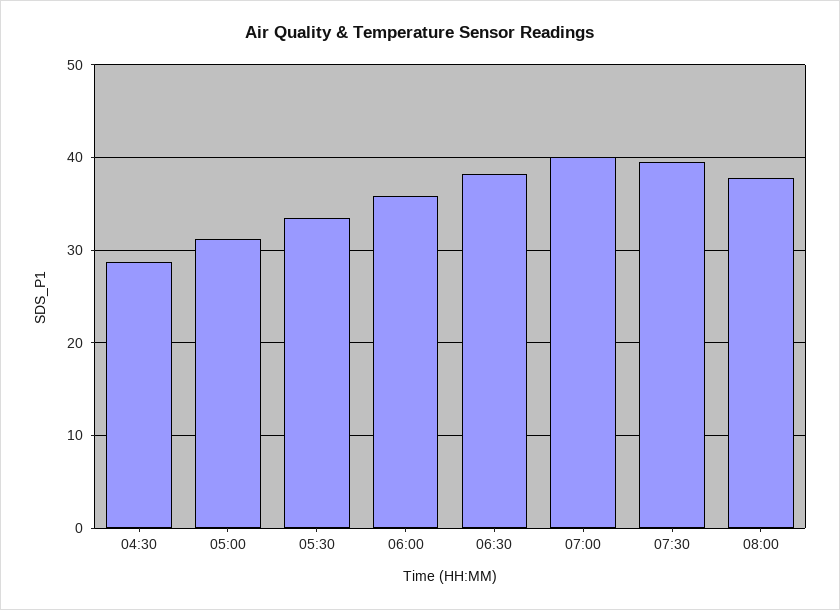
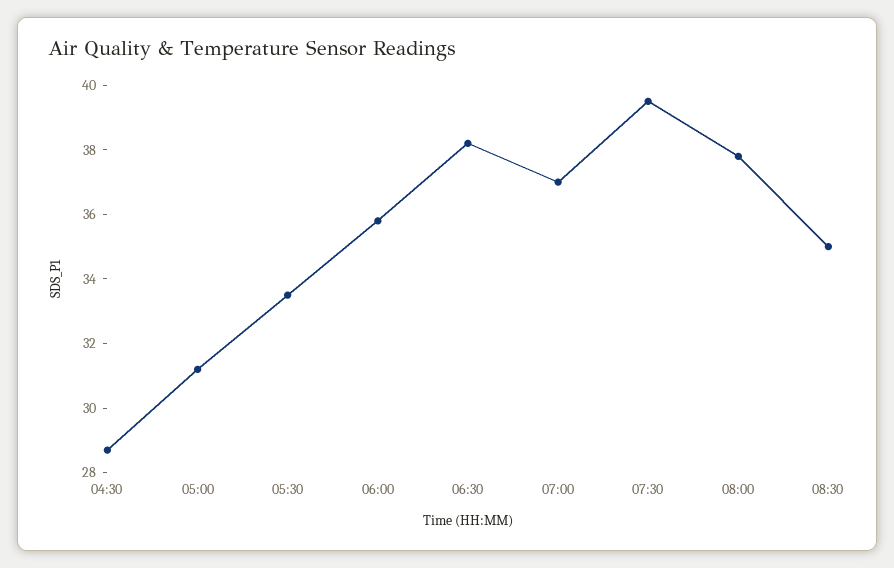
07:00: 40 -> 37
08:30: none -> 35

